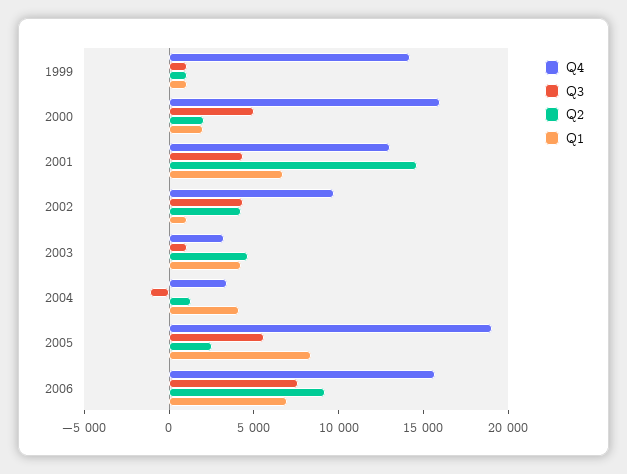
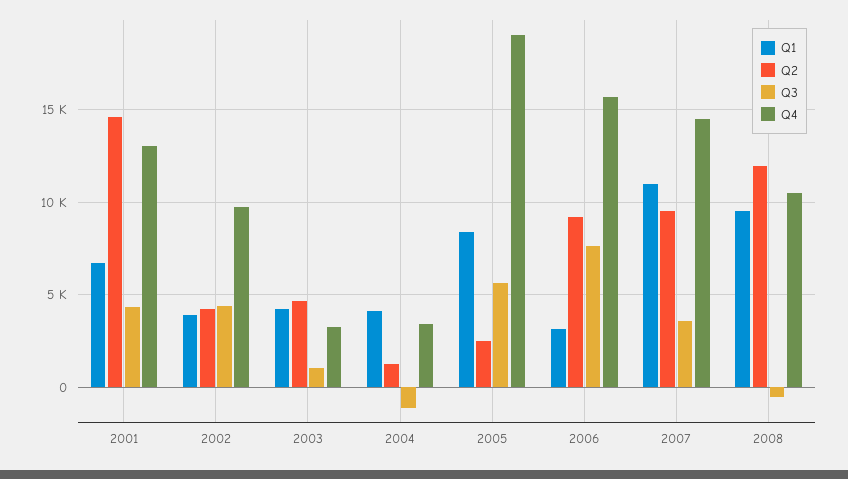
Q4, 1999: 14000 -> none
Q3, 1999: 1000 -> none
Q2, 1999: 1000 -> none
Q1, 1999: 1000 -> none
Q4, 2000: 16000 -> none
Q3, 2000: 5000 -> none
Q2, 2000: 2000 -> none
Q1, 2000: 2000 -> none
Q1, 2002: 1000 -> 4000
Q1, 2006: 7000 -> 3000
Q1, 2007: none -> 11000
Q2, 2007: none -> 9500
Q3, 2007: none -> 3500
Q4, 2007: none -> 14500
Q1, 2008: none -> 9500
Q2, 2008: none -> 12000
Q3, 2008: none -> -500
Q4, 2008: none -> 10500

